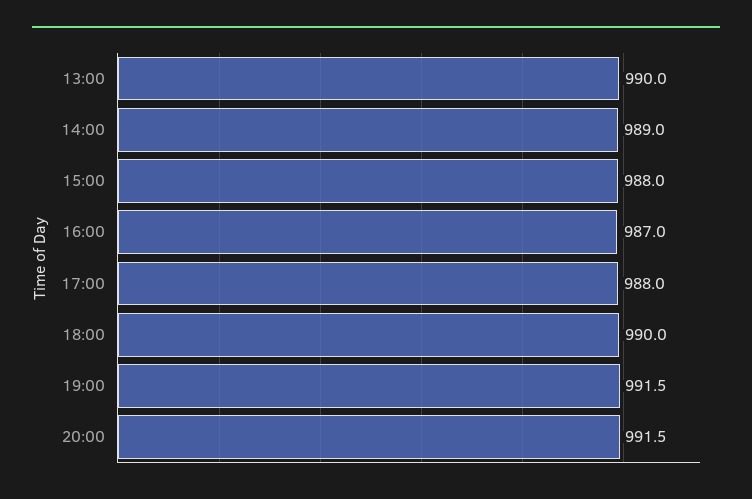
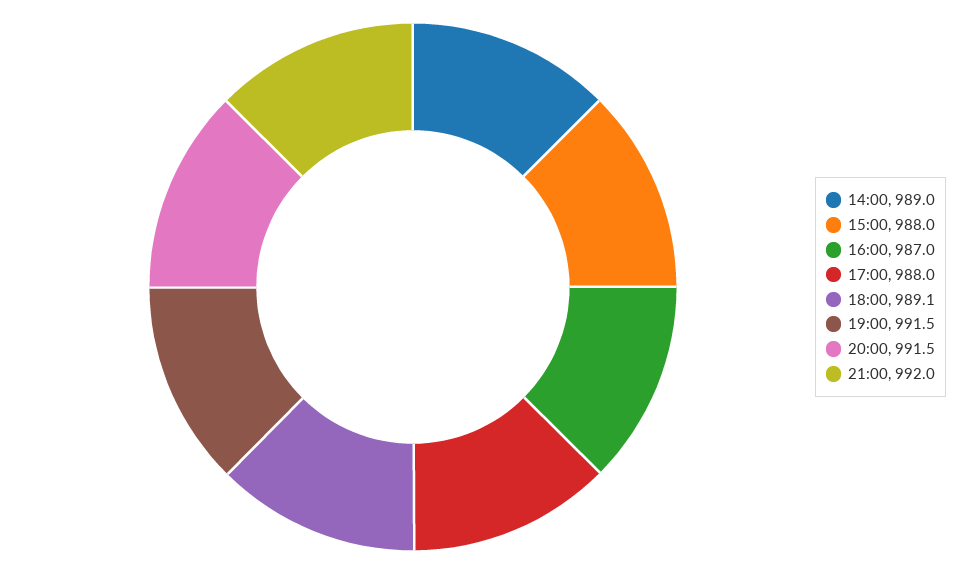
13:00: 990 -> none
18:00: 990 -> 989.1
21:00: none -> 992

